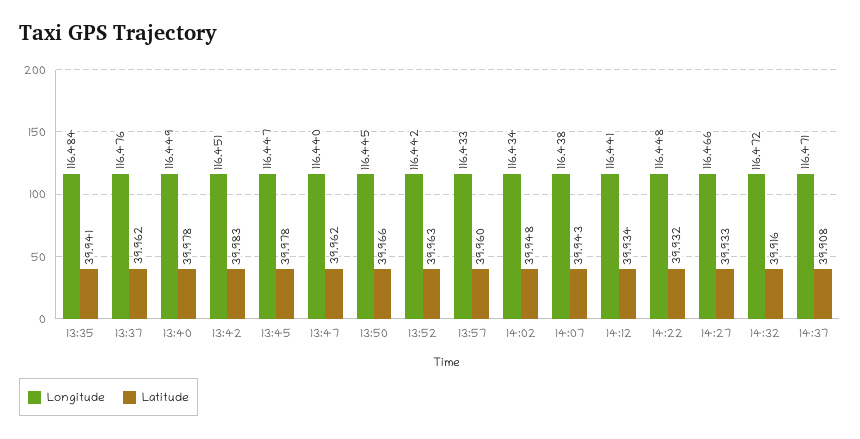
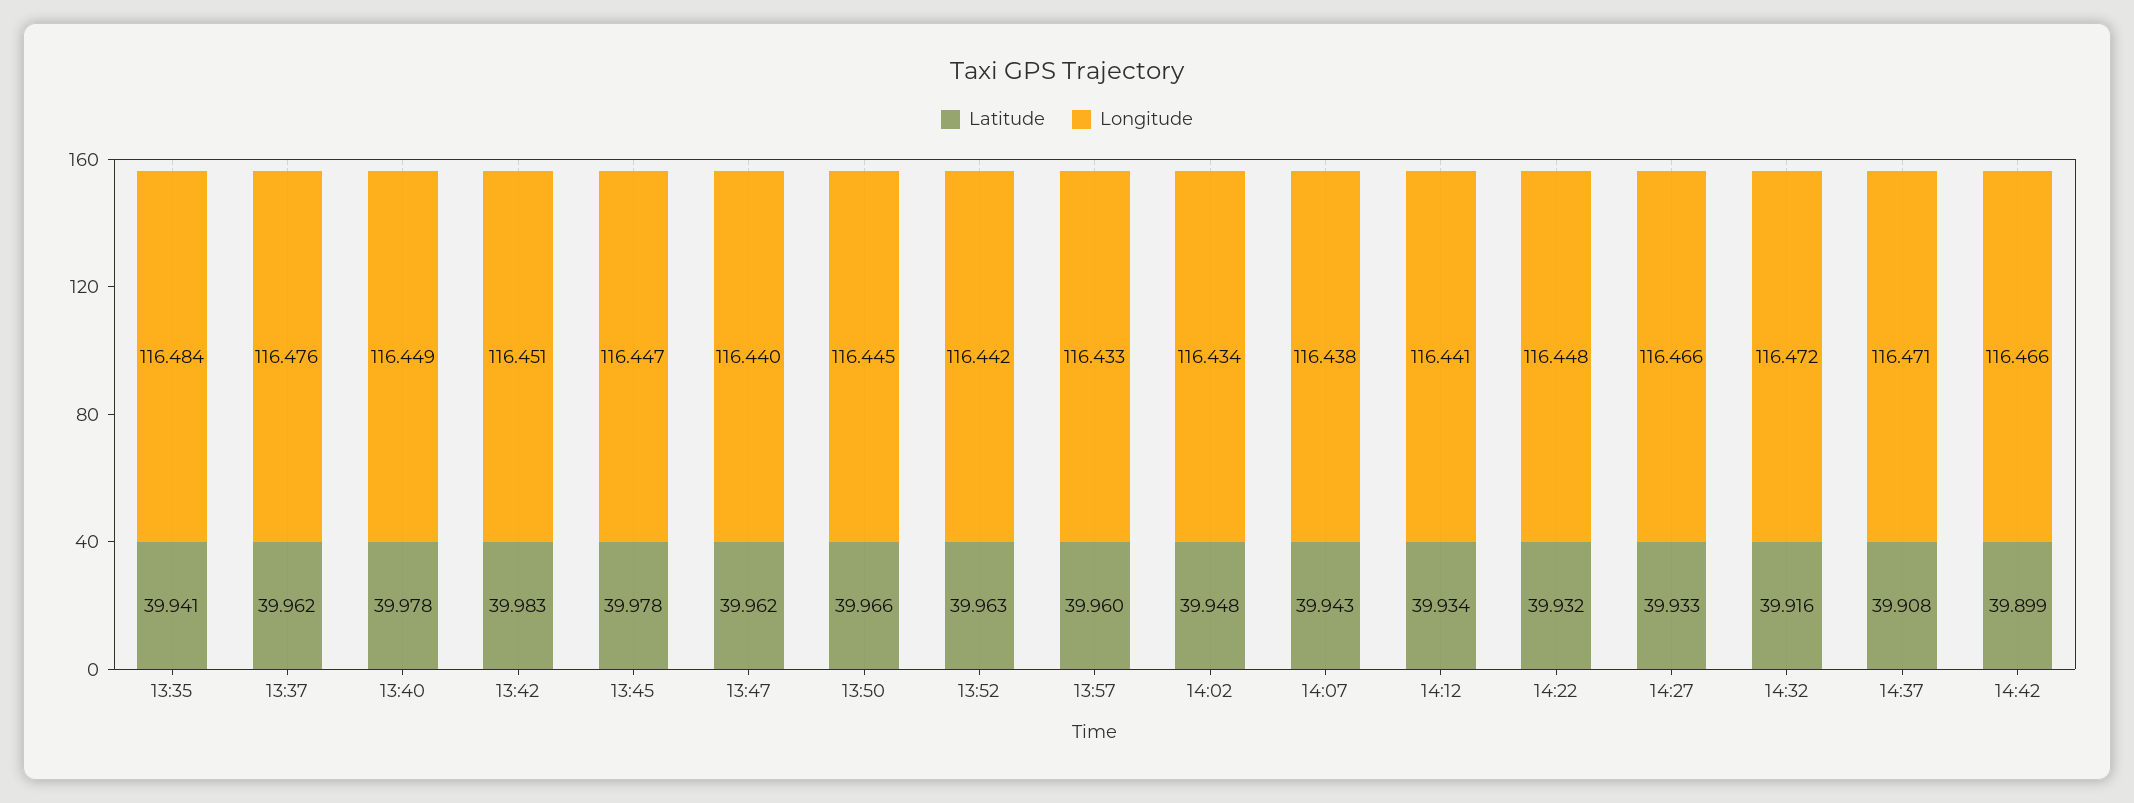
Latitude, 14:42: none -> 39.899
Longitude, 14:42: none -> 116.466

